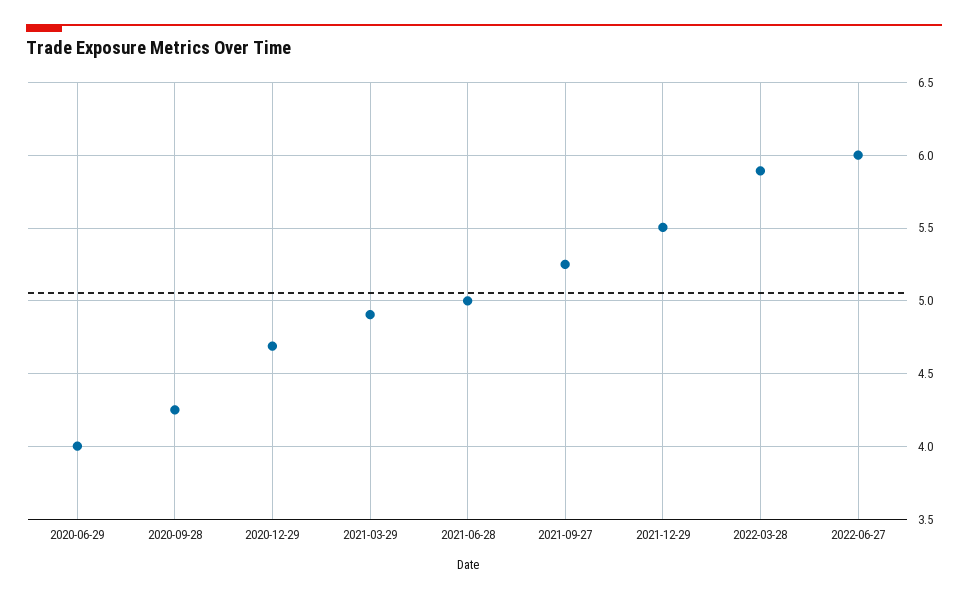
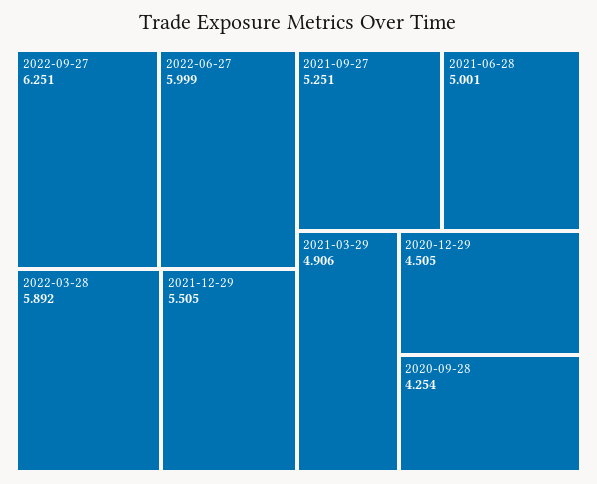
2020-06-29: 4 -> none
2020-12-29: 4.7 -> 4.505
2022-09-27: none -> 6.251

